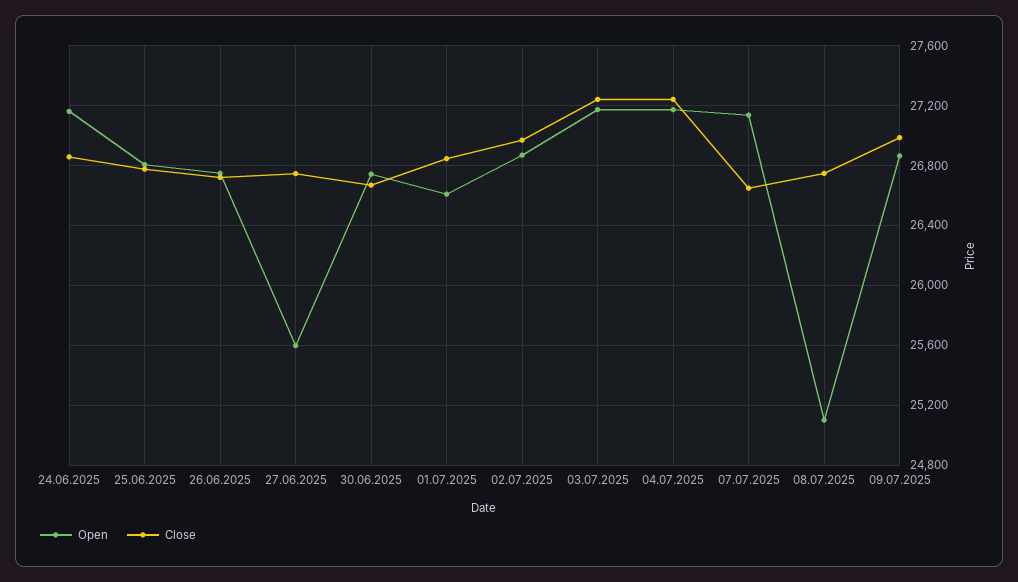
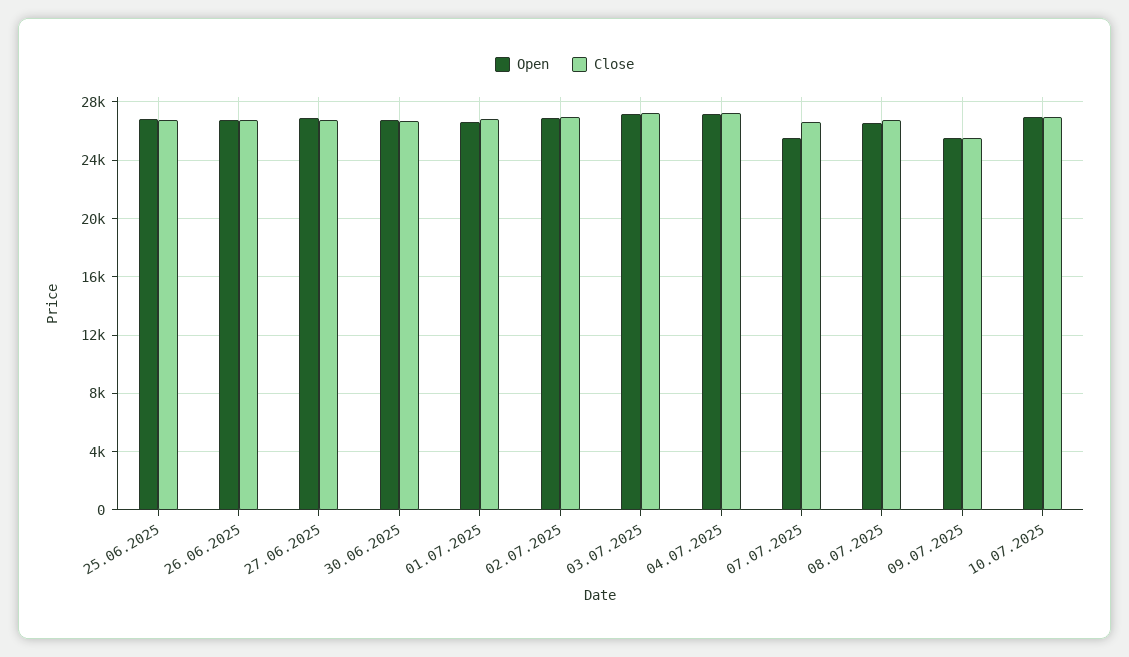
Open, 24.06.2025: 27150 -> none
Close, 24.06.2025: 26850 -> none
Open, 27.06.2025: 25600 -> 27000
Open, 07.07.2025: 27150 -> 25500
Open, 08.07.2025: 25100 -> 26500
Open, 09.07.2025: 26850 -> 25500
Close, 09.07.2025: 27000 -> 25500
Open, 10.07.2025: none -> 27000
Close, 10.07.2025: none -> 27000

